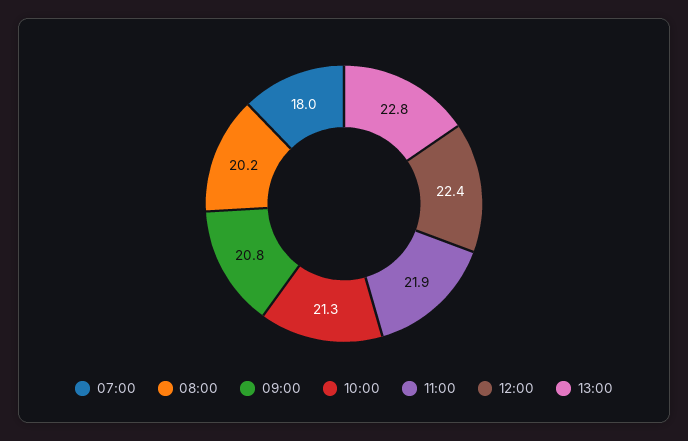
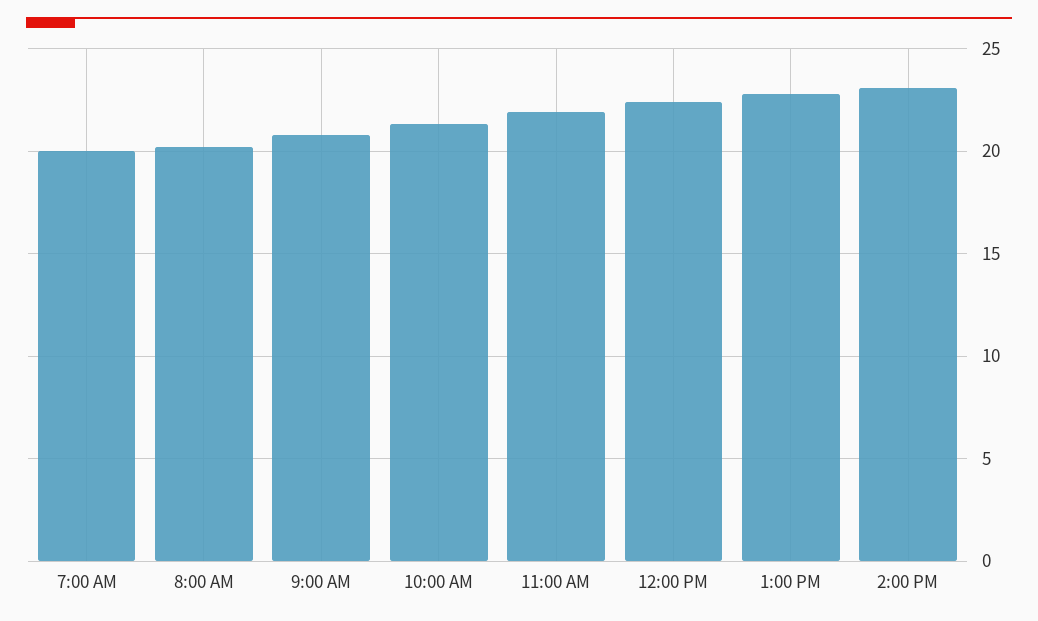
07:00: 18 -> 20
2:00 PM: none -> 23

